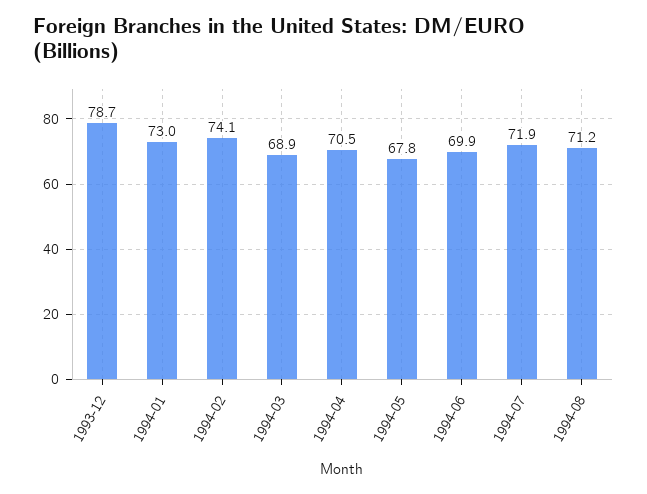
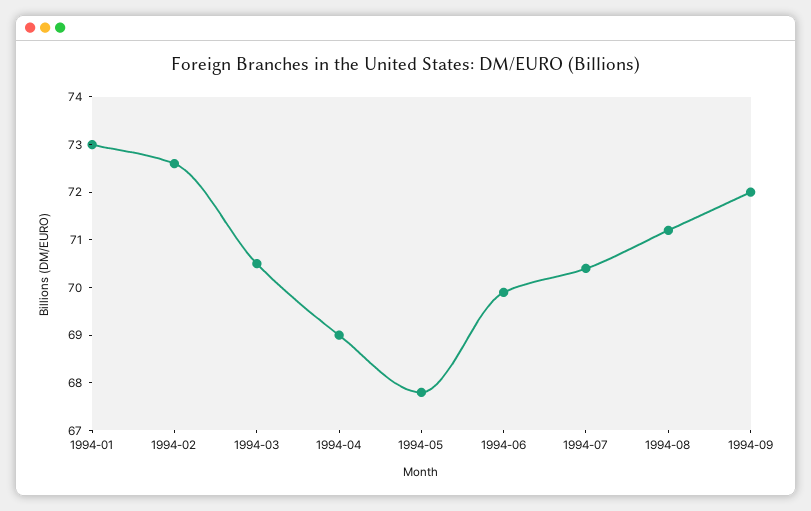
1993-12: 78.7 -> none
1994-02: 74.1 -> 72.5
1994-03: 68.9 -> 70.5
1994-04: 70.5 -> 69
1994-07: 71.9 -> 70.5
1994-09: none -> 72

